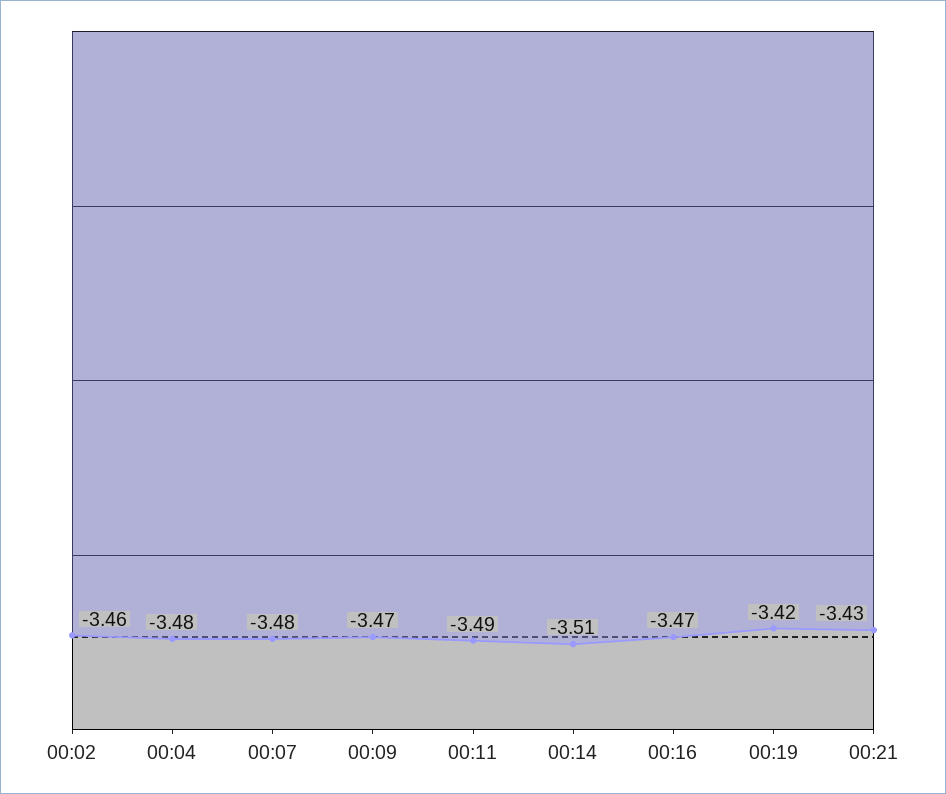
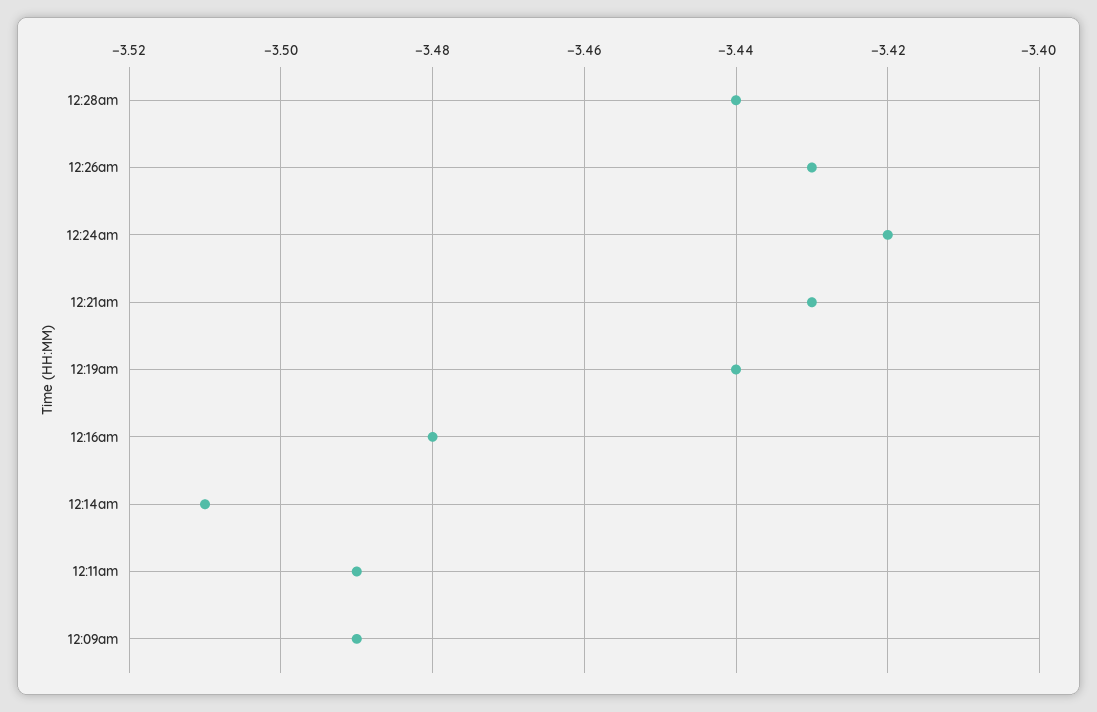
00:02: -3.46 -> none
00:04: -3.48 -> none
00:07: -3.48 -> none
00:09: -3.47 -> -3.49
00:16: -3.47 -> -3.48
00:19: -3.42 -> -3.44
12:28am: none -> -3.44
12:26am: none -> -3.43
12:24am: none -> -3.42

